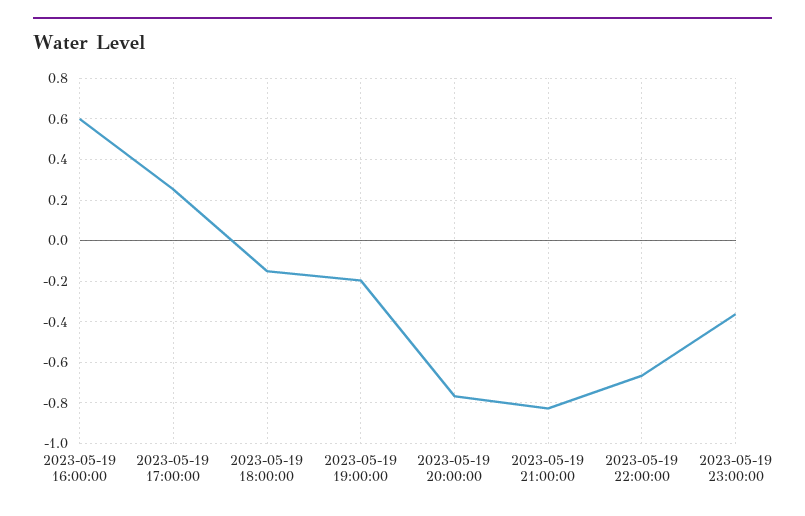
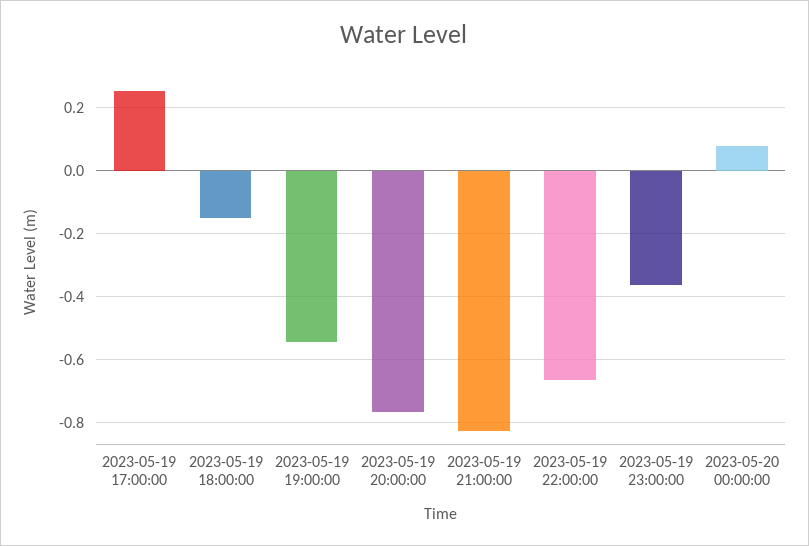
2023-05-19 16:00:00: 0.6 -> none
2023-05-19 19:00:00: -0.2 -> -0.54
2023-05-20 00:00:00: none -> 0.08

